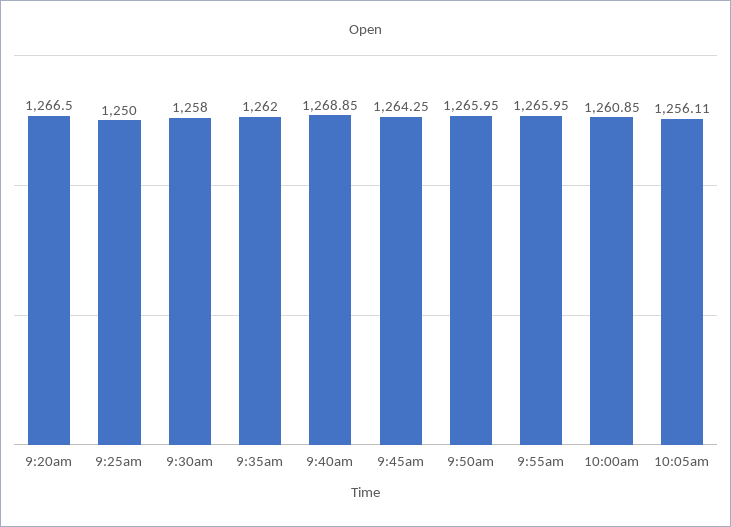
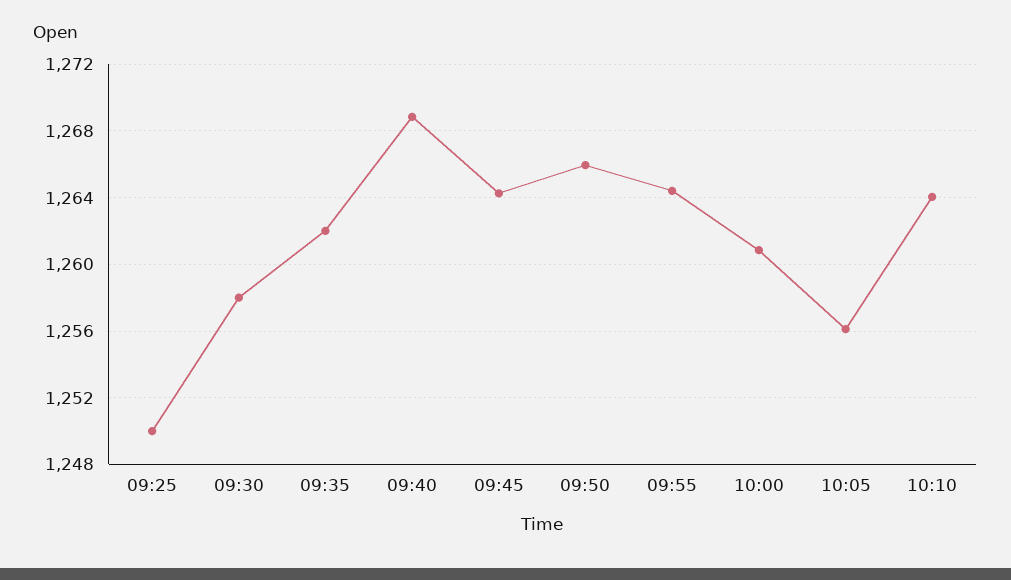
9:20am: 1266.5 -> none
9:55am: 1265.95 -> 1264.5
10:10: none -> 1264

